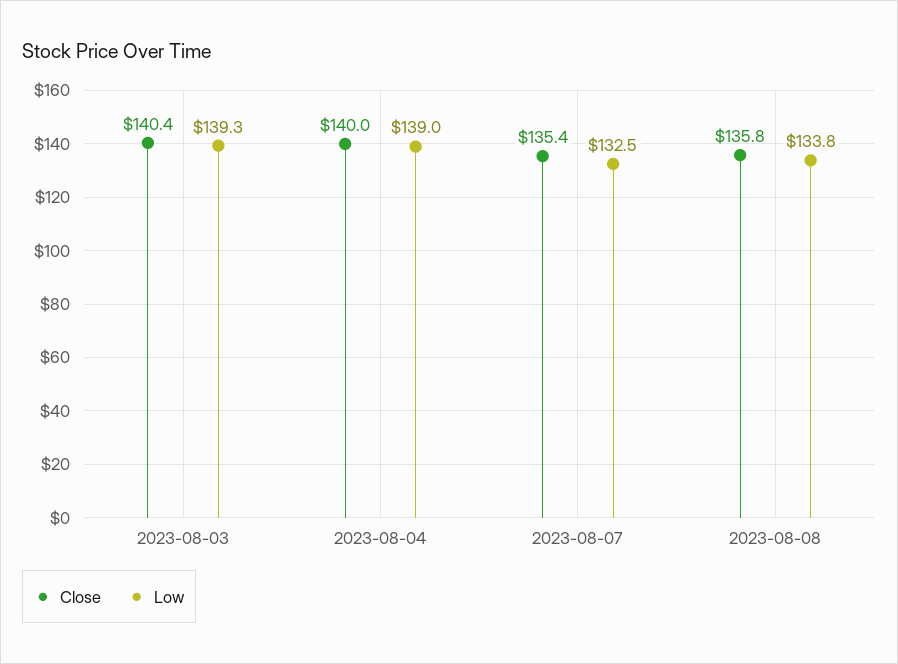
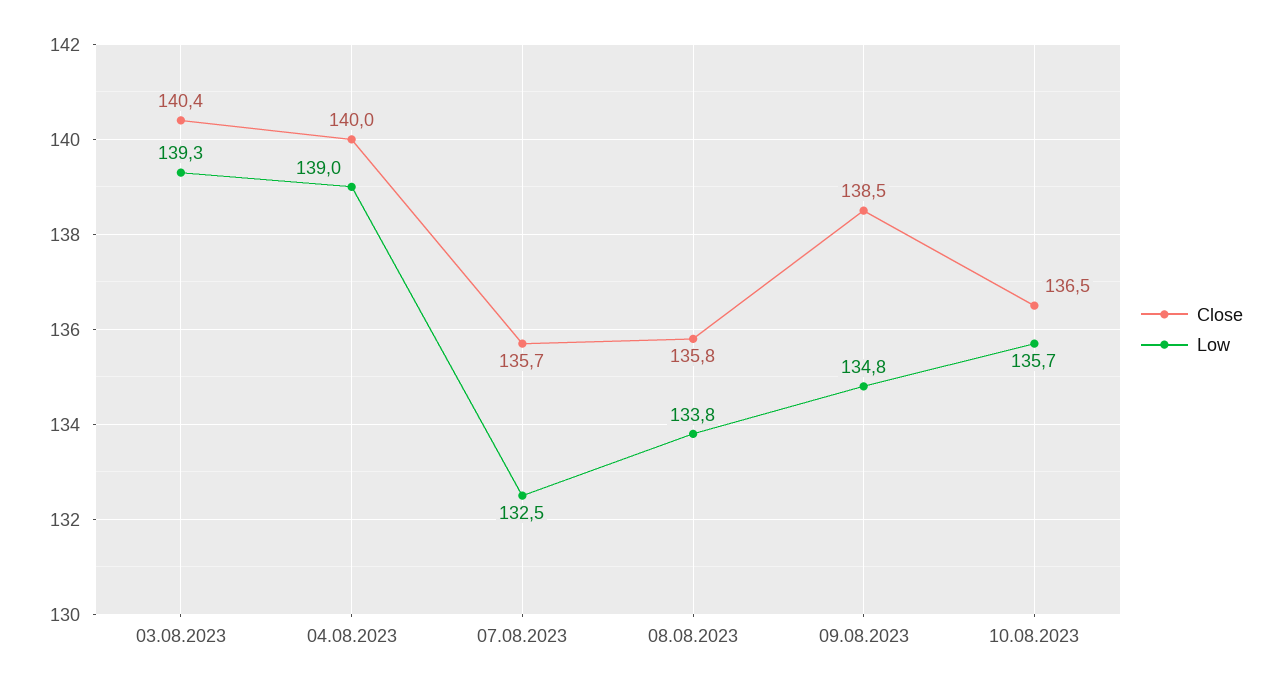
Close, 2023-08-07: 135.4 -> 135.7
Close, 09.08.2023: none -> 138.5
Low, 09.08.2023: none -> 134.8
Close, 10.08.2023: none -> 136.5
Low, 10.08.2023: none -> 135.7

